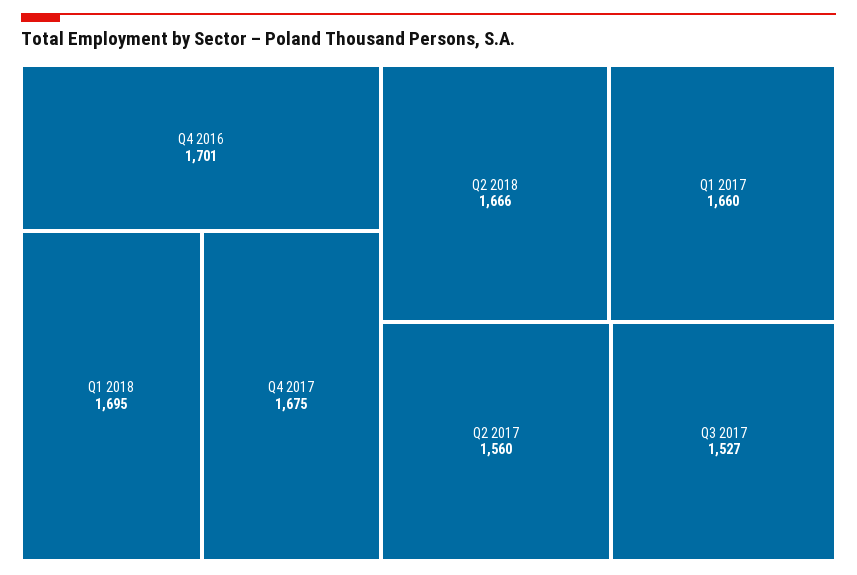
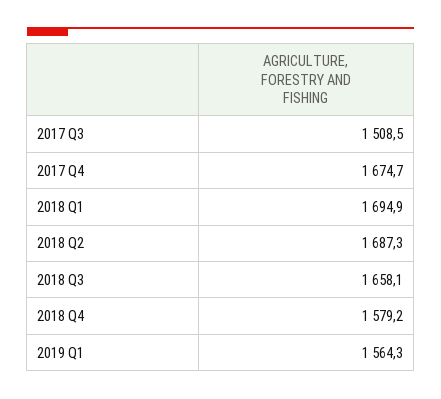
Q4 2016: 1701 -> none
Q2 2018: 1666 -> 1687.3
Q1 2017: 1660 -> none
Q2 2017: 1560 -> none
Q3 2017: 1527 -> 1508.5
2018 Q3: none -> 1658.1
2018 Q4: none -> 1579.2
2019 Q1: none -> 1564.3

